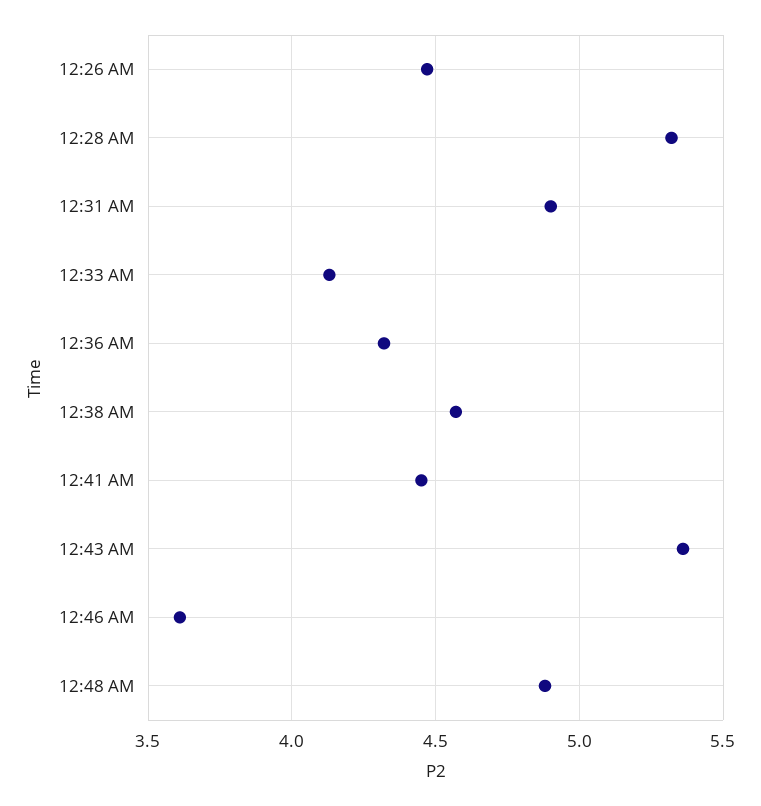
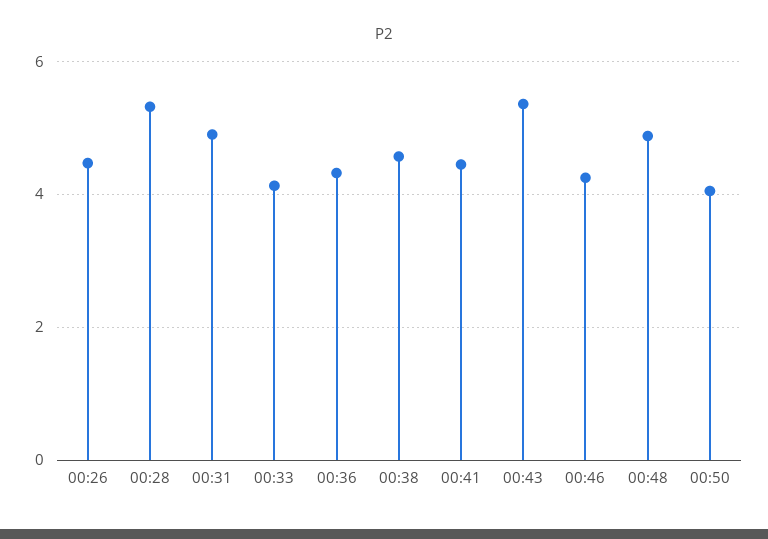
12:46 AM: 3.6 -> 4.2
00:50: none -> 4

